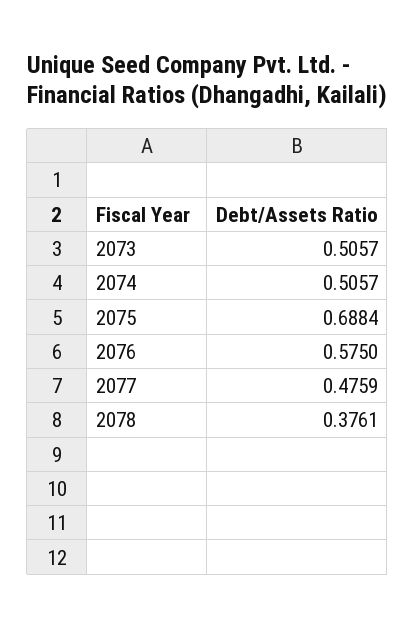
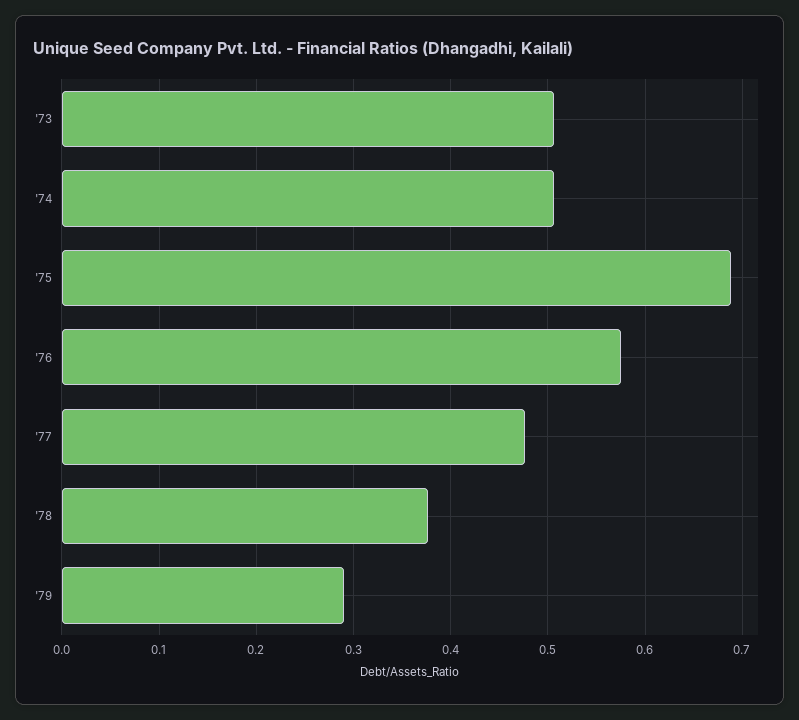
'79: none -> 0.29

